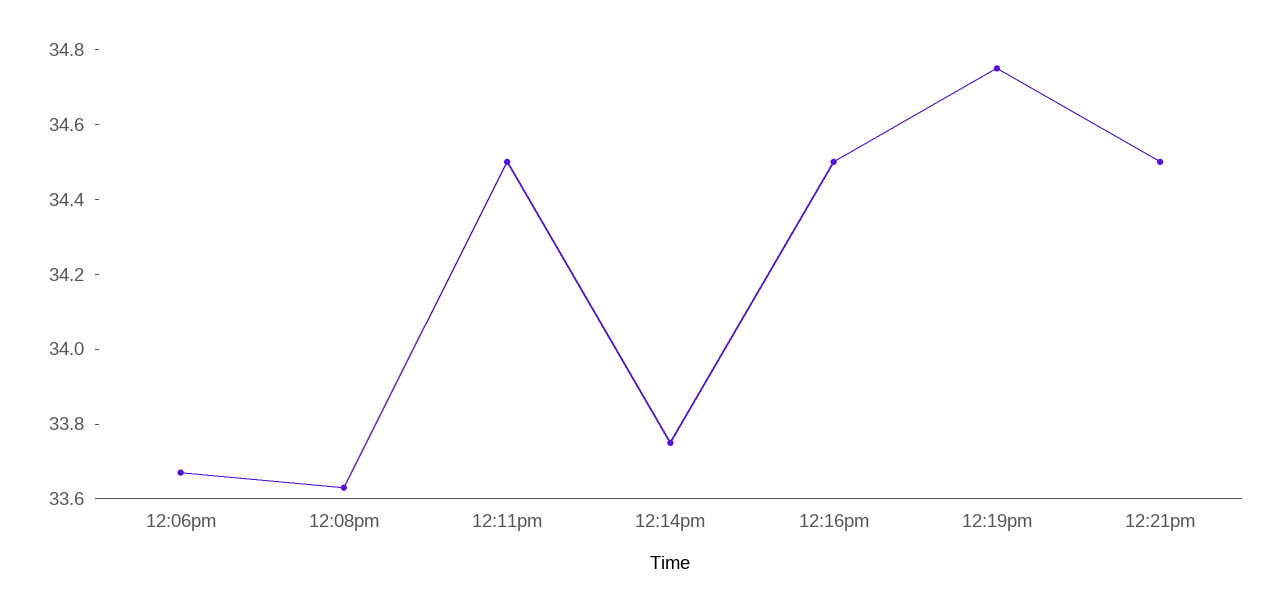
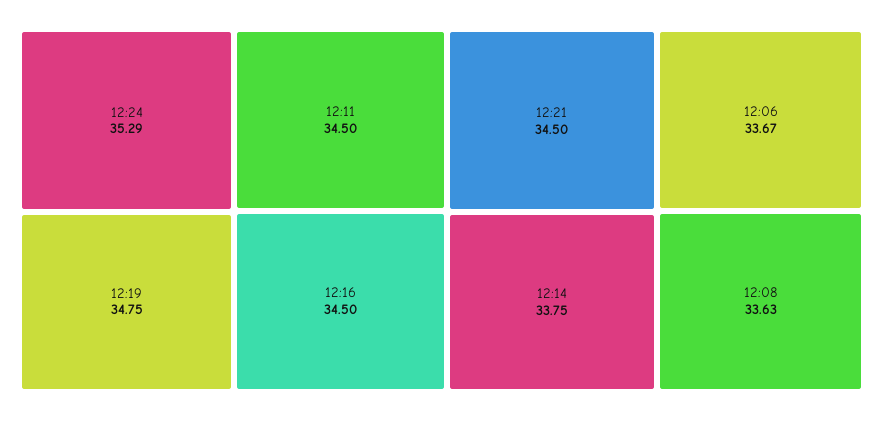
12:24: none -> 35.29

